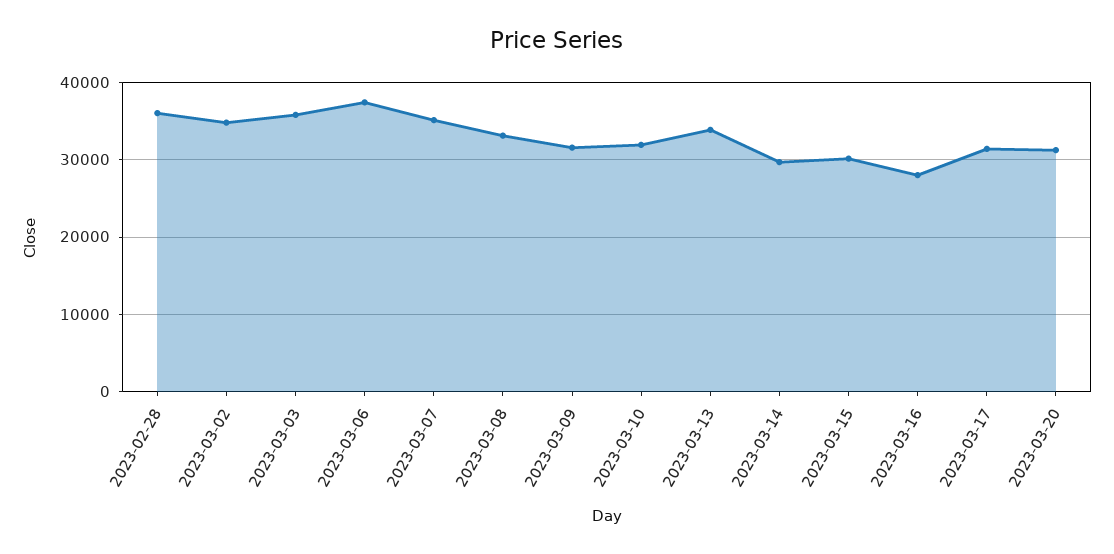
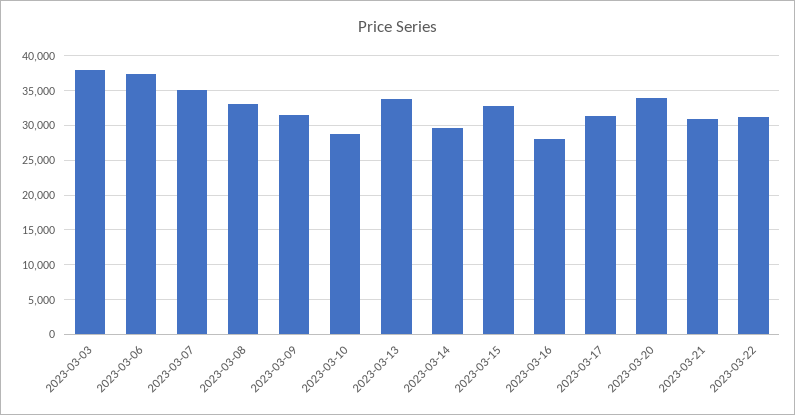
2023-02-28: 36000 -> none
2023-03-02: 35000 -> none
2023-03-03: 36000 -> 38000
2023-03-10: 32000 -> 29000
2023-03-15: 30000 -> 33000
2023-03-20: 31000 -> 34000
2023-03-21: none -> 31000
2023-03-22: none -> 31000

